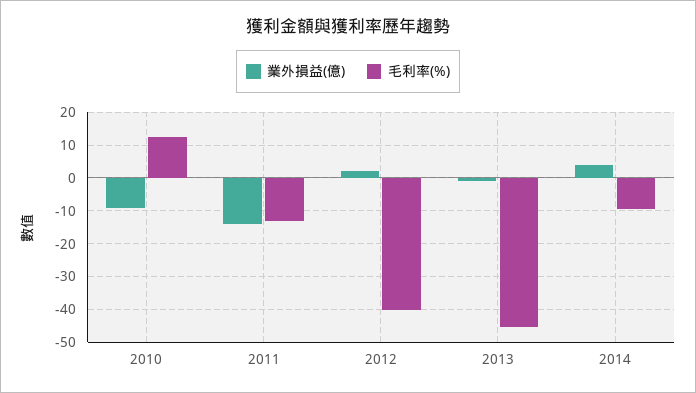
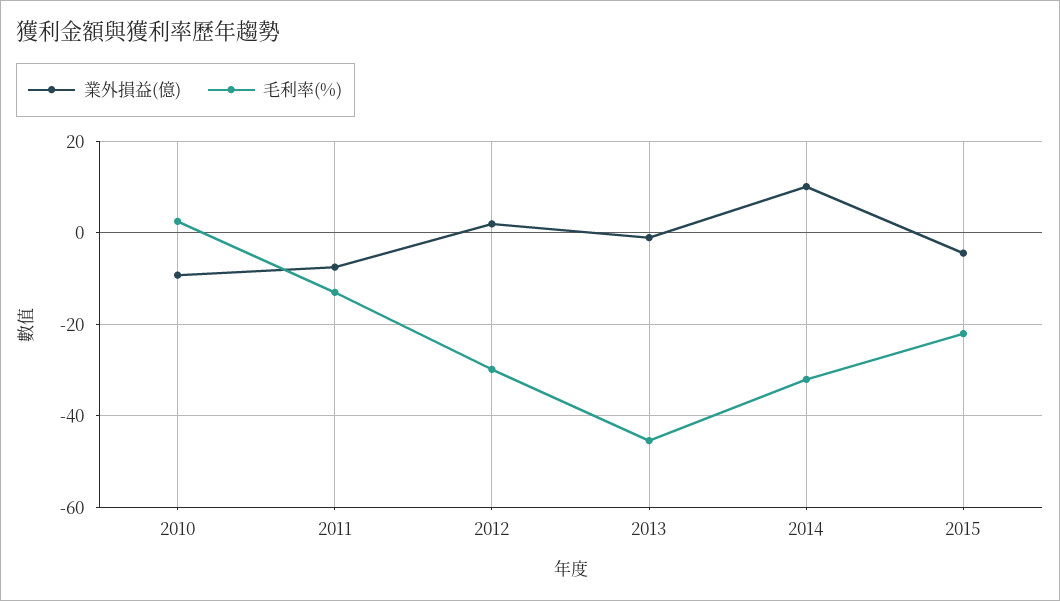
毛利率(%), 2010: 12 -> 2
業外損益(億), 2011: -14 -> -8
毛利率(%), 2012: -40 -> -30
業外損益(億), 2014: 4 -> 10
毛利率(%), 2014: -10 -> -32
業外損益(億), 2015: none -> -4
毛利率(%), 2015: none -> -22

